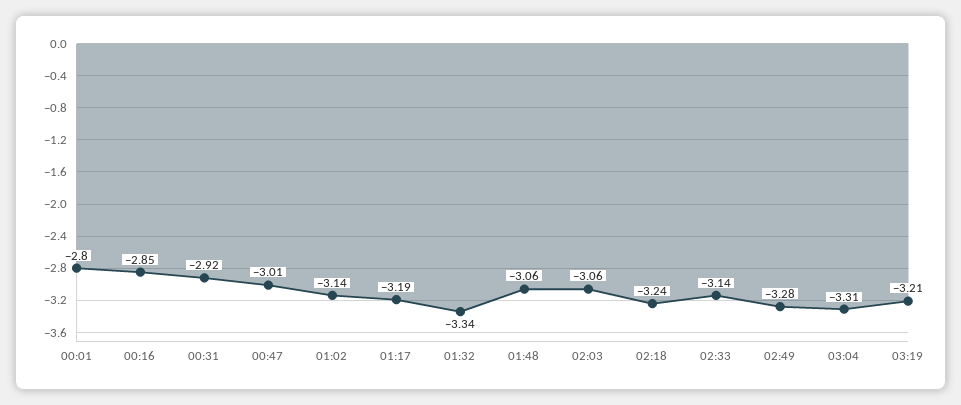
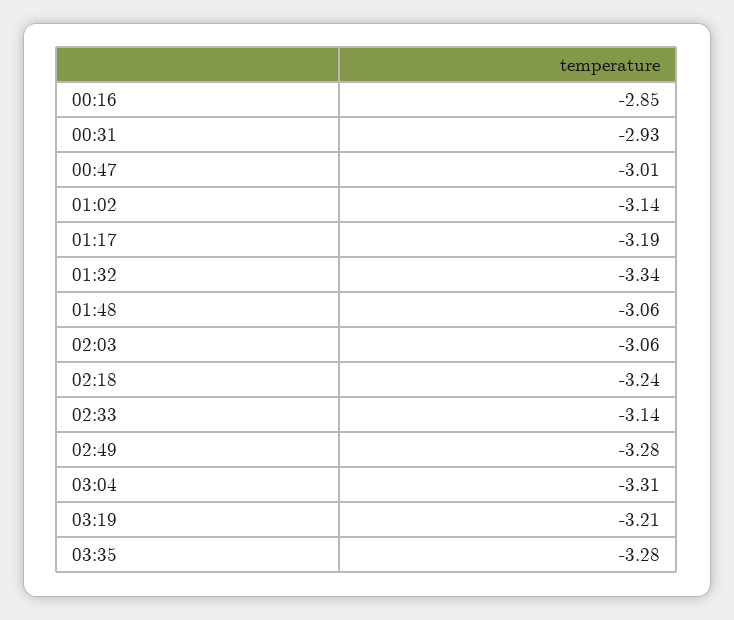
00:01: -2.8 -> none
00:31: -2.92 -> -2.93
03:35: none -> -3.28

